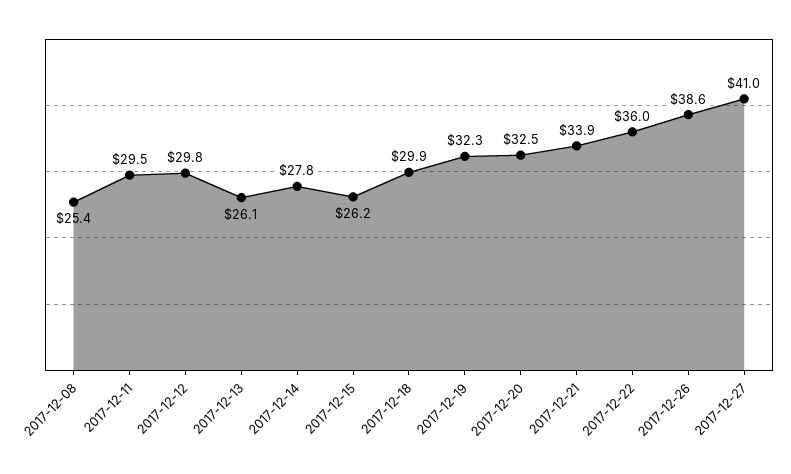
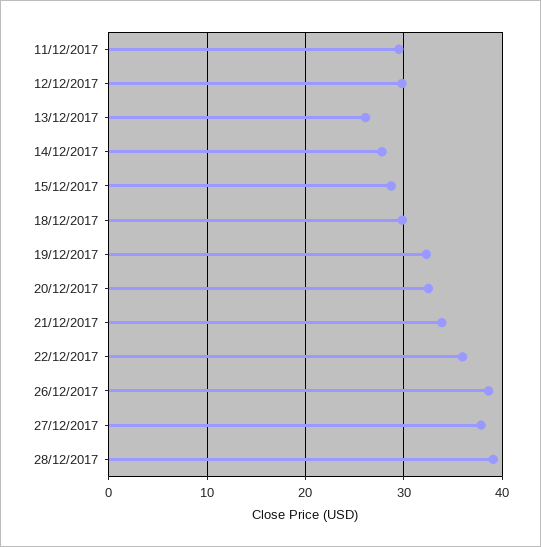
2017-12-08: 25.4 -> none
2017-12-15: 26.2 -> 29
2017-12-27: 41 -> 38
28/12/2017: none -> 39

